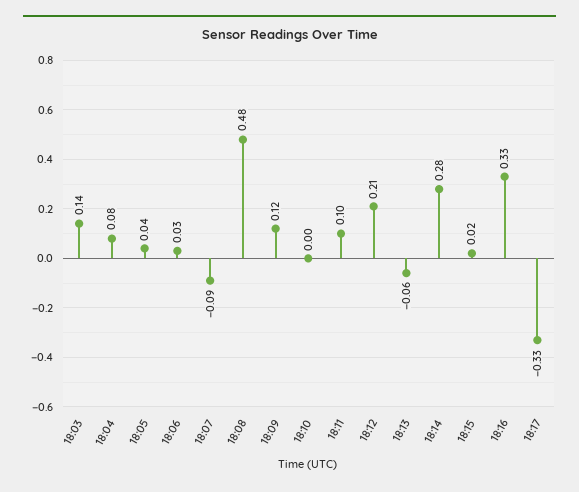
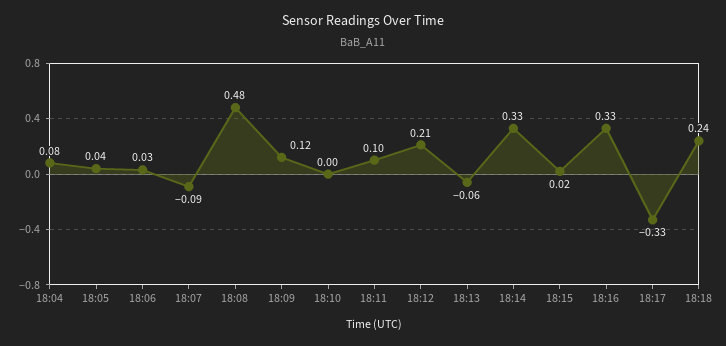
18:03: 0.14 -> none
18:14: 0.28 -> 0.33
18:18: none -> 0.24

